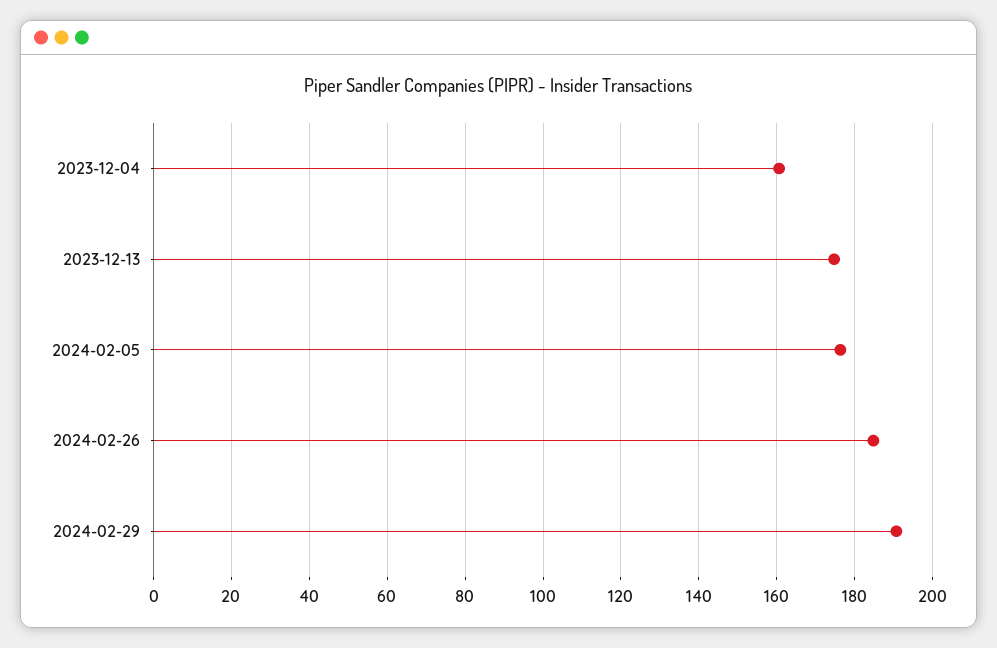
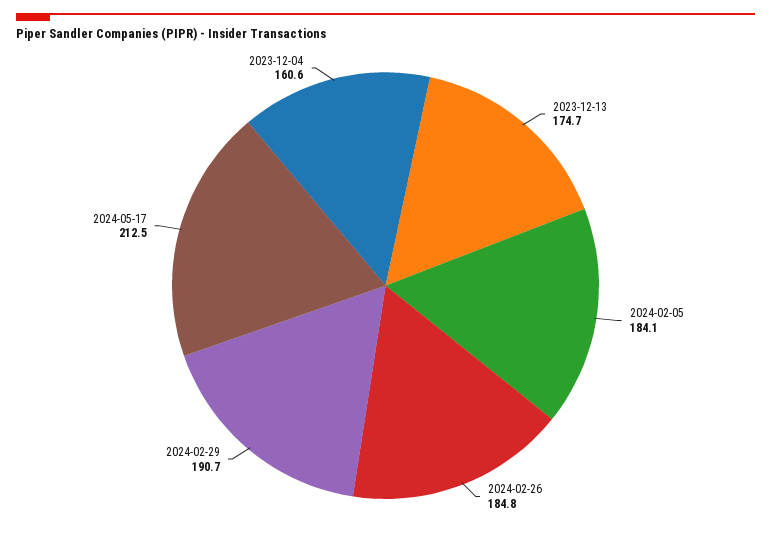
2024-02-05: 176 -> 184.1
2024-05-17: none -> 212.5

